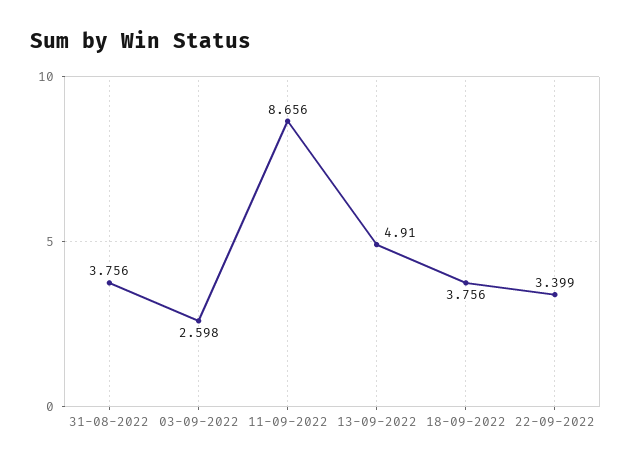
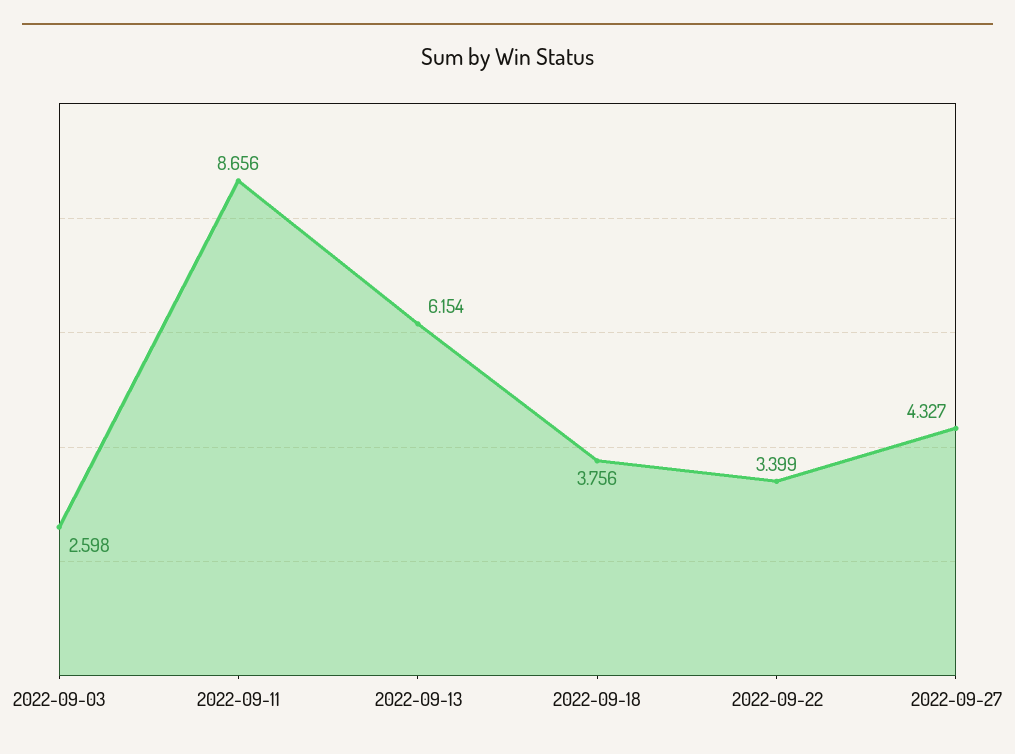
31-08-2022: 3.756 -> none
13-09-2022: 4.91 -> 6.154
2022-09-27: none -> 4.327

